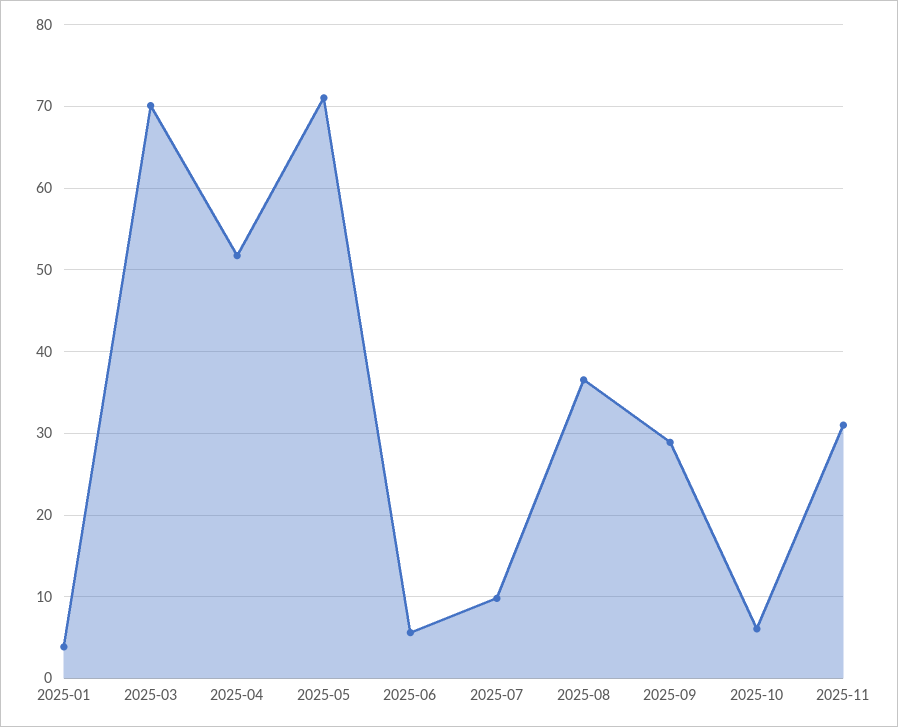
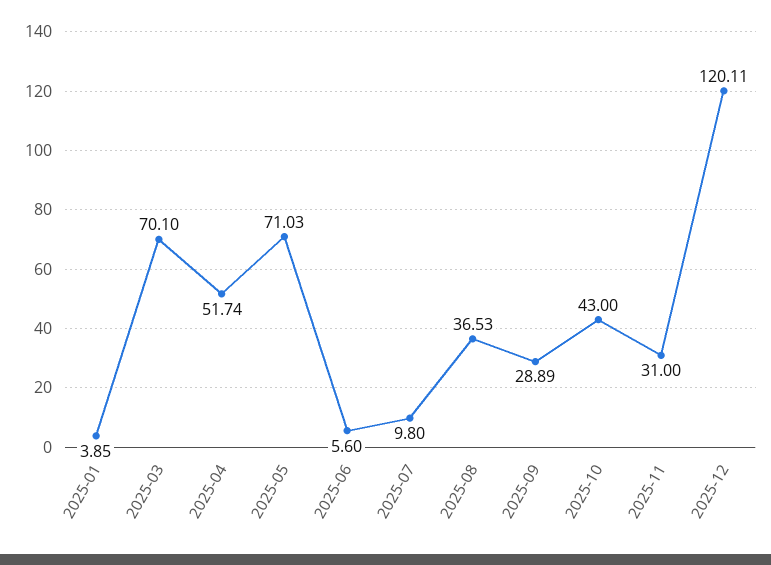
2025-10: 6 -> 43
2025-12: none -> 120.11

